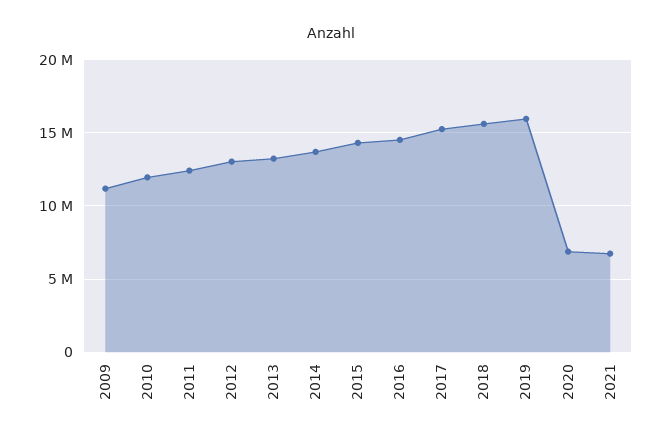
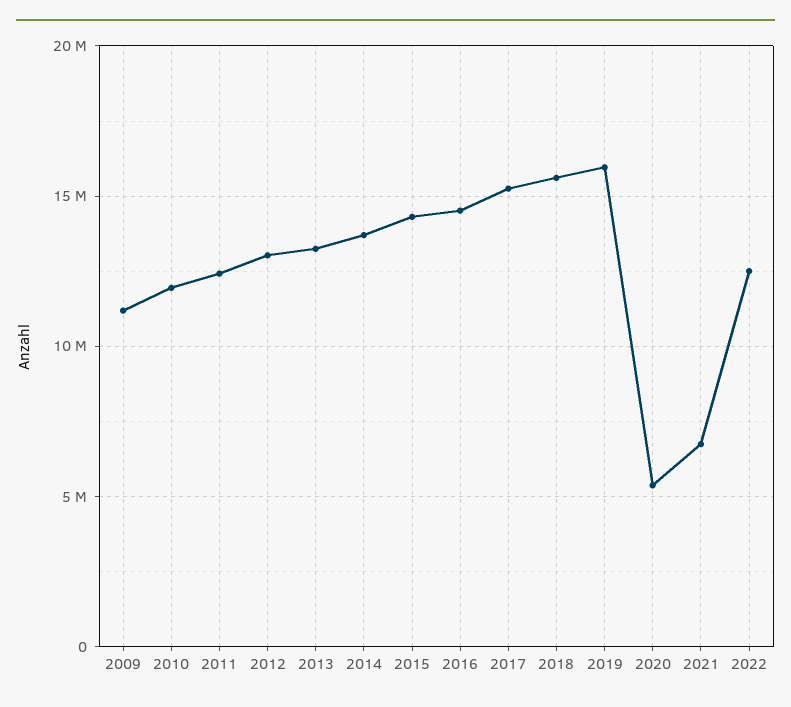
2020: 7000000 -> 5500000
2022: none -> 12500000

